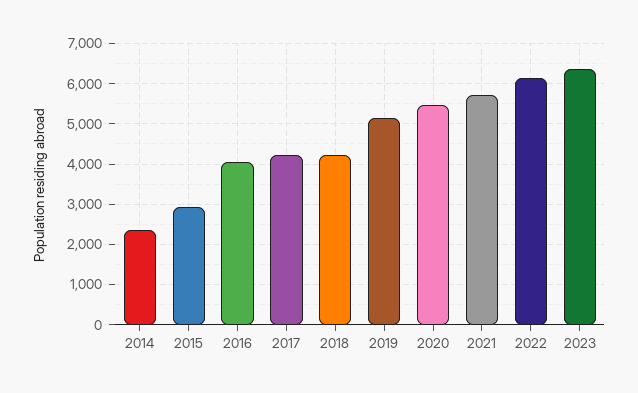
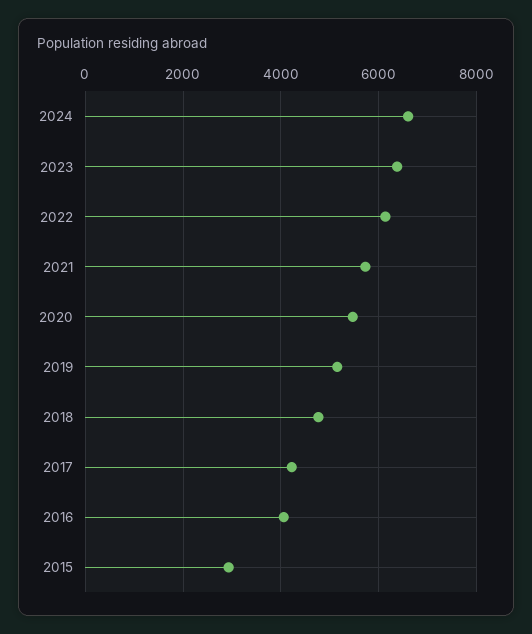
2014: 2400 -> none
2018: 4200 -> 4800
2024: none -> 6600

